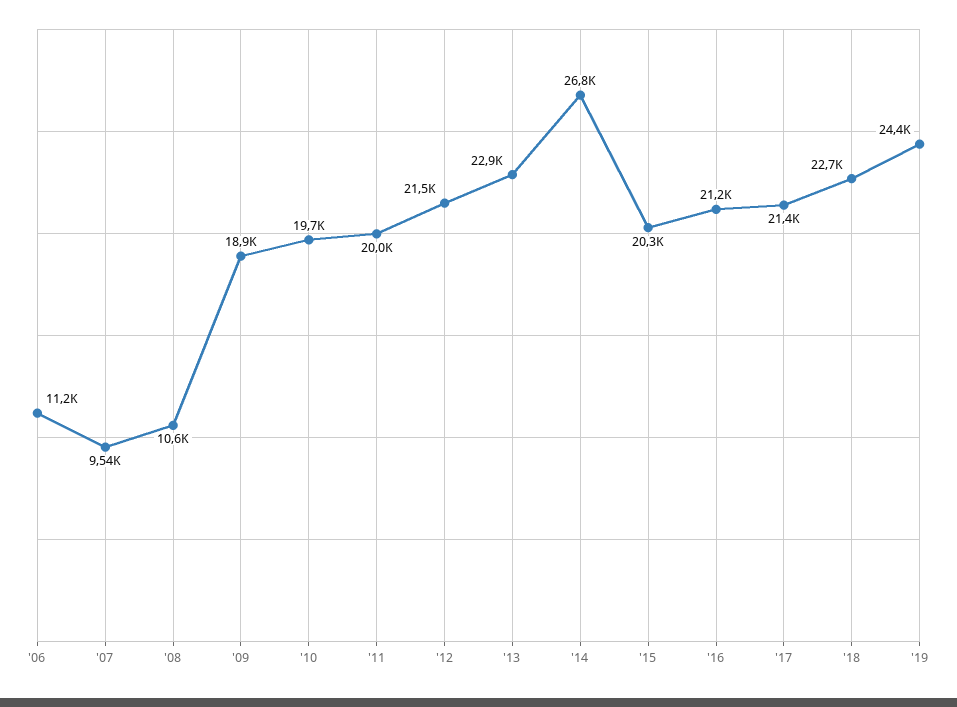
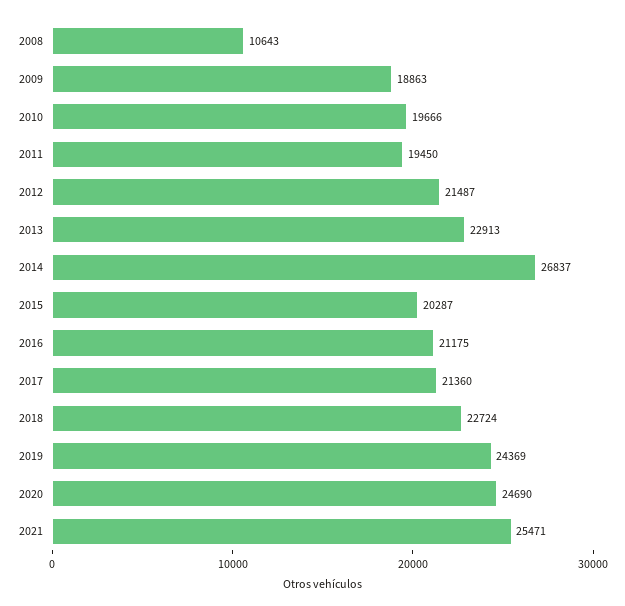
'06: 11200 -> none
'07: 9540 -> none
'11: 20000 -> 19450
2020: none -> 24690
2021: none -> 25471

